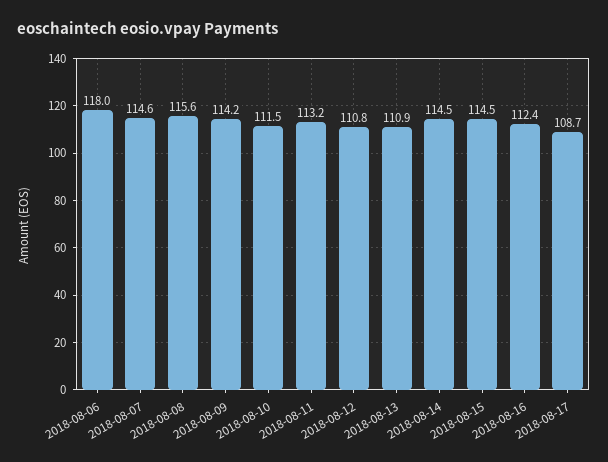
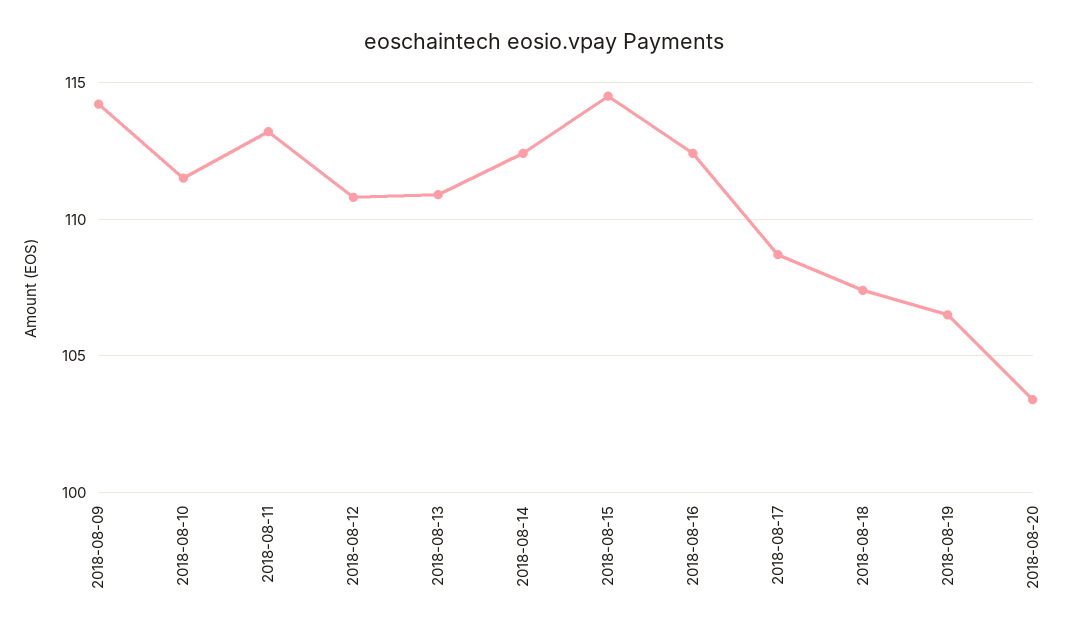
2018-08-06: 118 -> none
2018-08-07: 114.6 -> none
2018-08-08: 115.6 -> none
2018-08-14: 114.5 -> 112.5
2018-08-18: none -> 107.5
2018-08-19: none -> 106.5
2018-08-20: none -> 103.5

